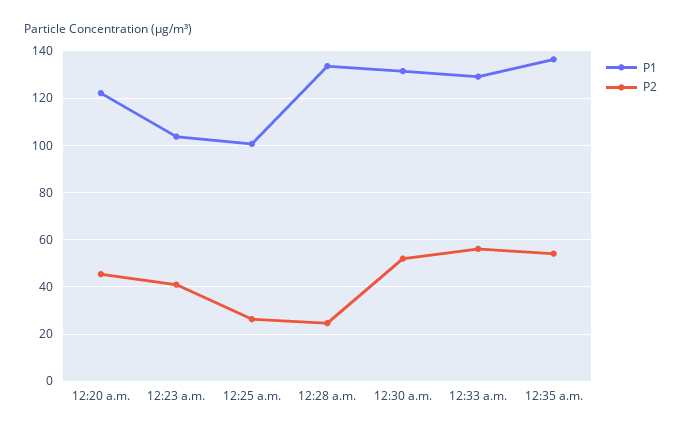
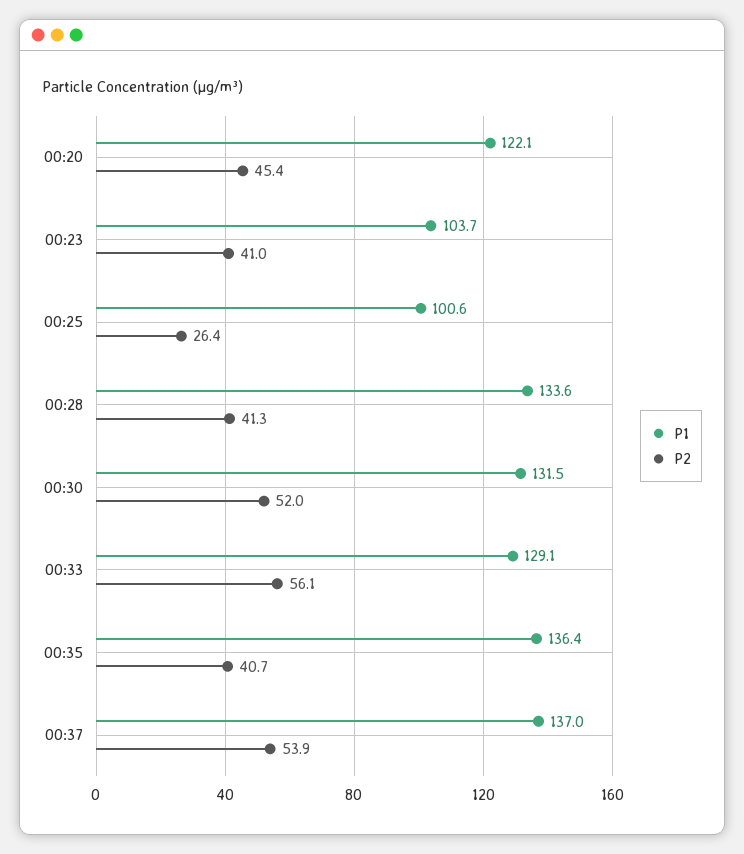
P2, 12:28 a.m.: 25 -> 41.3
P2, 12:35 a.m.: 55 -> 40.7
P1, 00:37: none -> 137
P2, 00:37: none -> 53.9

